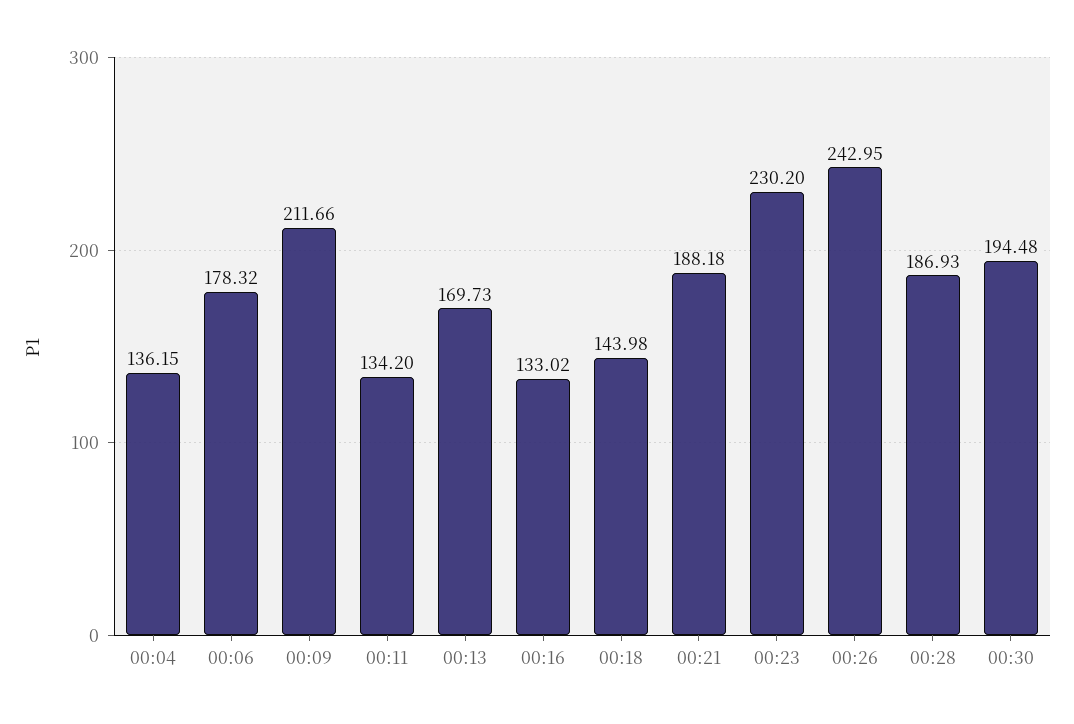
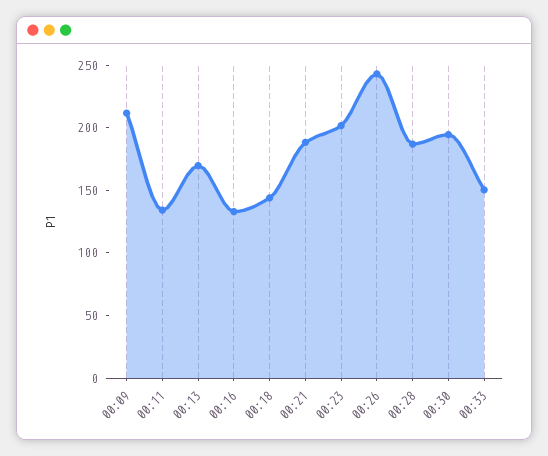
00:04: 136.15 -> none
00:06: 178.32 -> none
00:23: 230.2 -> 200
00:33: none -> 150

